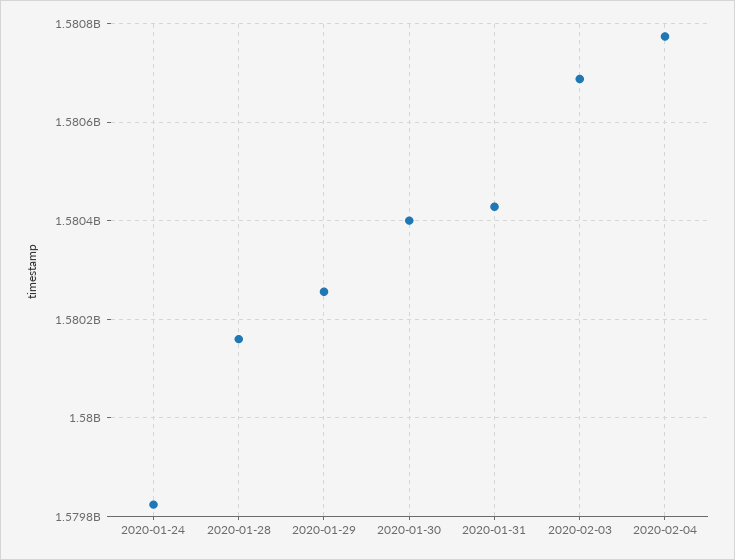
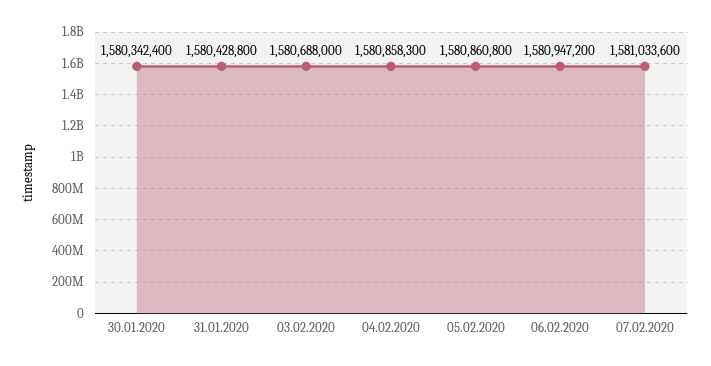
2020-01-24: 1579820000 -> none
2020-01-28: 1580160000 -> none
2020-01-29: 1580260000 -> none
2020-01-30: 1580400000 -> 1580342400
2020-02-04: 1580780000 -> 1580858300
05.02.2020: none -> 1580860800
06.02.2020: none -> 1580947200
07.02.2020: none -> 1581033600

